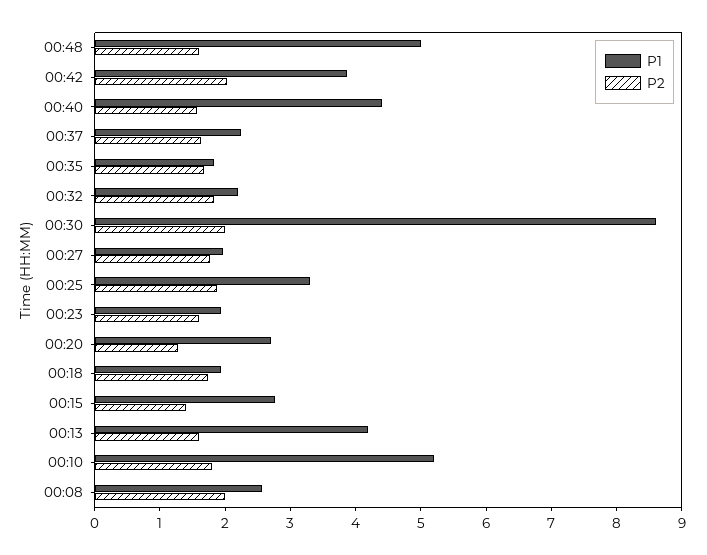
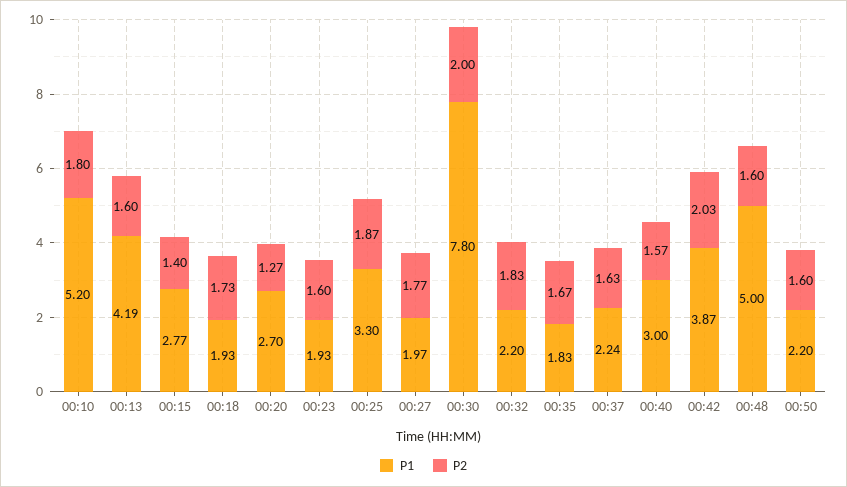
P1, 00:40: 4.4 -> 3
P1, 00:30: 8.6 -> 7.8
P1, 00:08: 2.6 -> none
P2, 00:08: 2 -> none
P1, 00:50: none -> 2.2
P2, 00:50: none -> 1.6

